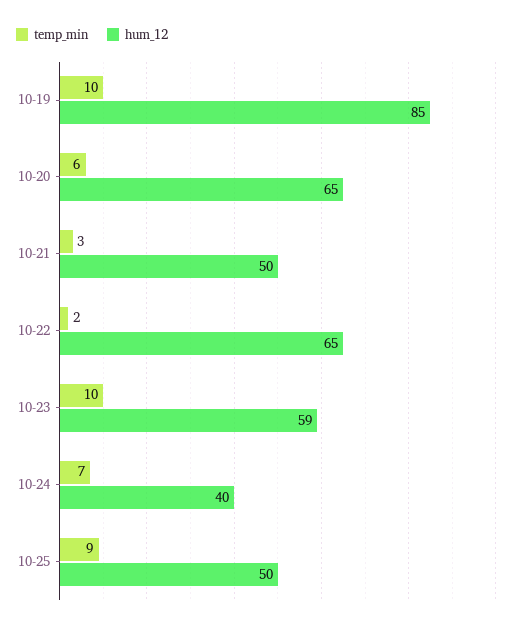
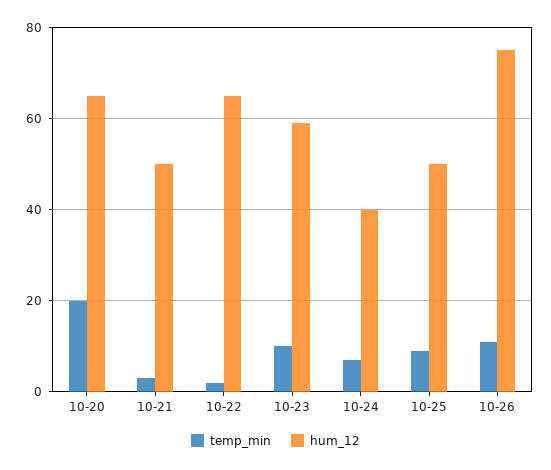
temp_min, 10-19: 10 -> none
hum_12, 10-19: 85 -> none
temp_min, 10-20: 6 -> 20
temp_min, 10-26: none -> 10
hum_12, 10-26: none -> 75

